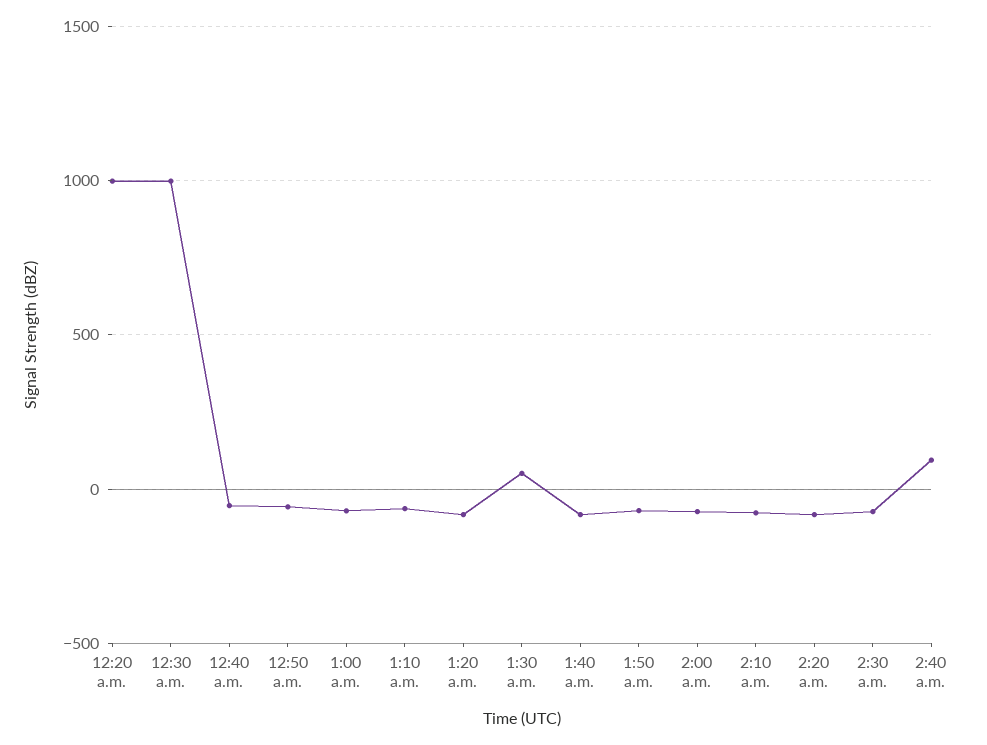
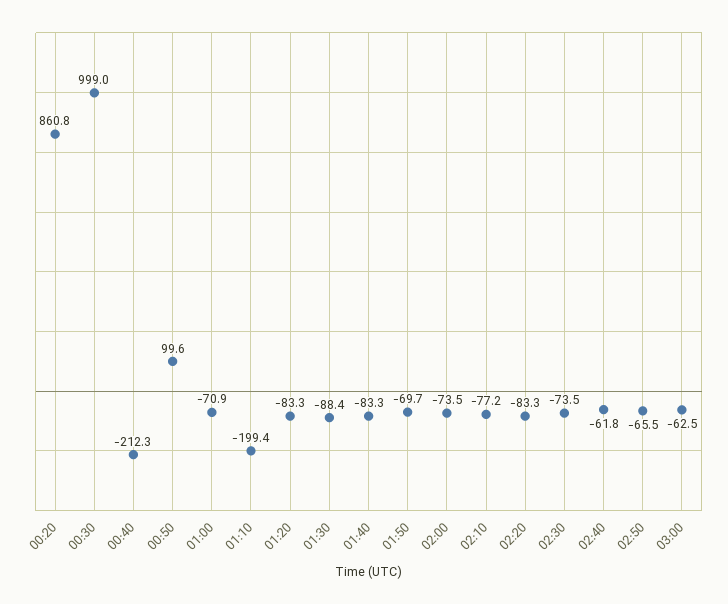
12:20 a.m.: 1000 -> 860.8
12:40 a.m.: -50 -> -212.3
12:50 a.m.: -50 -> 99.6
1:10 a.m.: -50 -> -199.4
1:30 a.m.: 50 -> -88.4
2:40 a.m.: 100 -> -61.8
02:50: none -> -65.5
03:00: none -> -62.5

